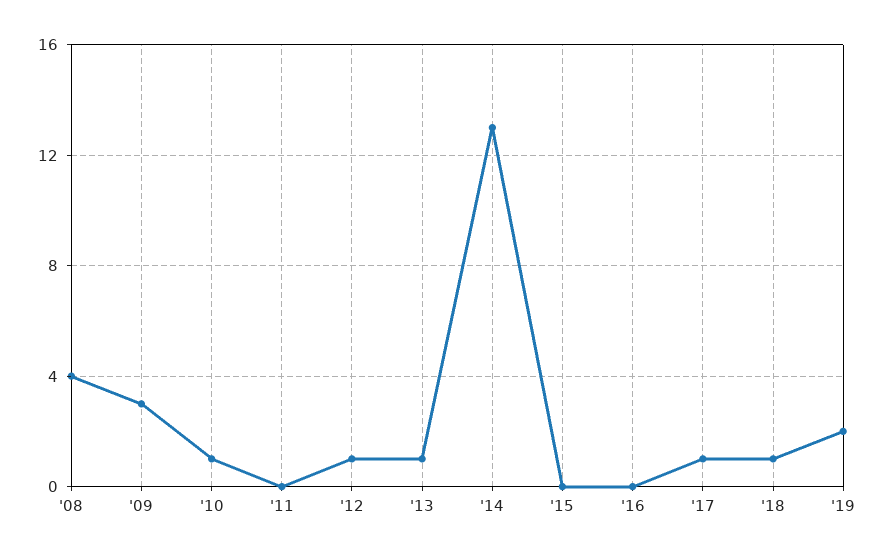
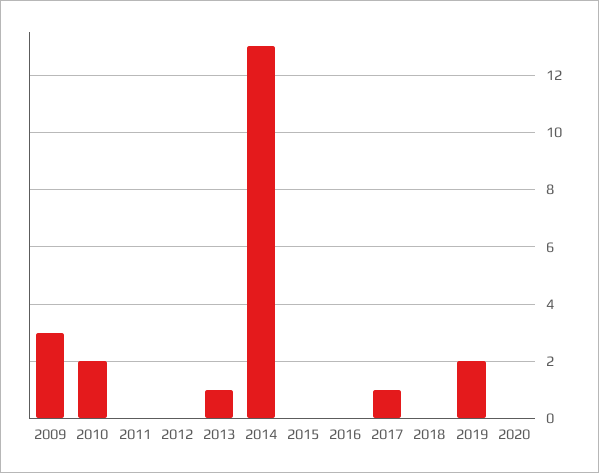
'08: 4 -> none
'10: 1 -> 2
'12: 1 -> 0
'18: 1 -> 0
2020: none -> 0

